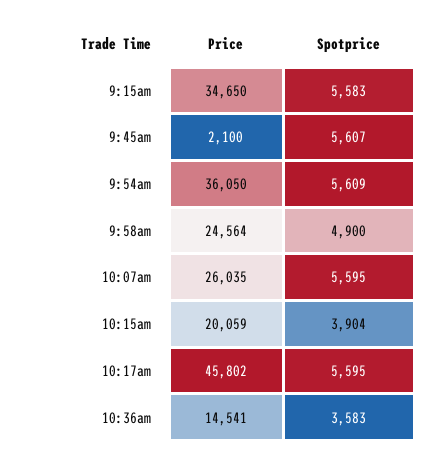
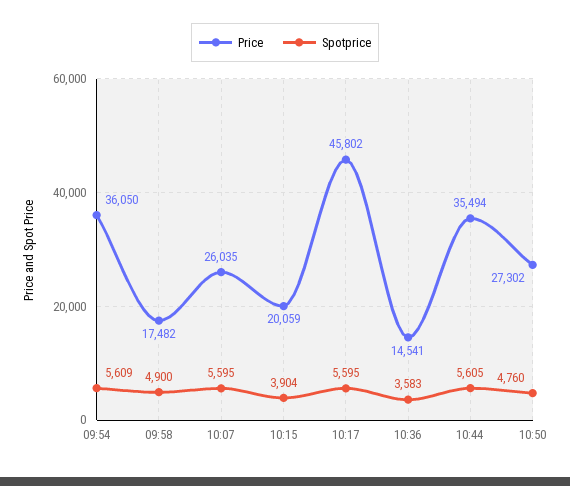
Price, 9:15am: 34650 -> none
Spotprice, 9:15am: 5583 -> none
Price, 9:45am: 2100 -> none
Spotprice, 9:45am: 5607 -> none
Price, 9:58am: 24564 -> 17482
Price, 10:44: none -> 35494
Spotprice, 10:44: none -> 5605
Price, 10:50: none -> 27302
Spotprice, 10:50: none -> 4760

